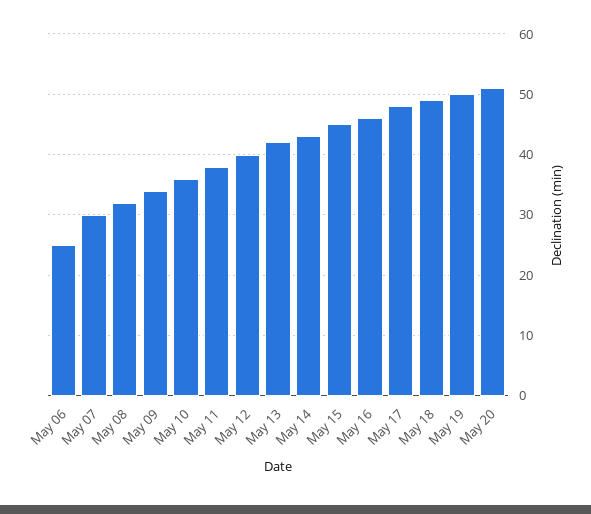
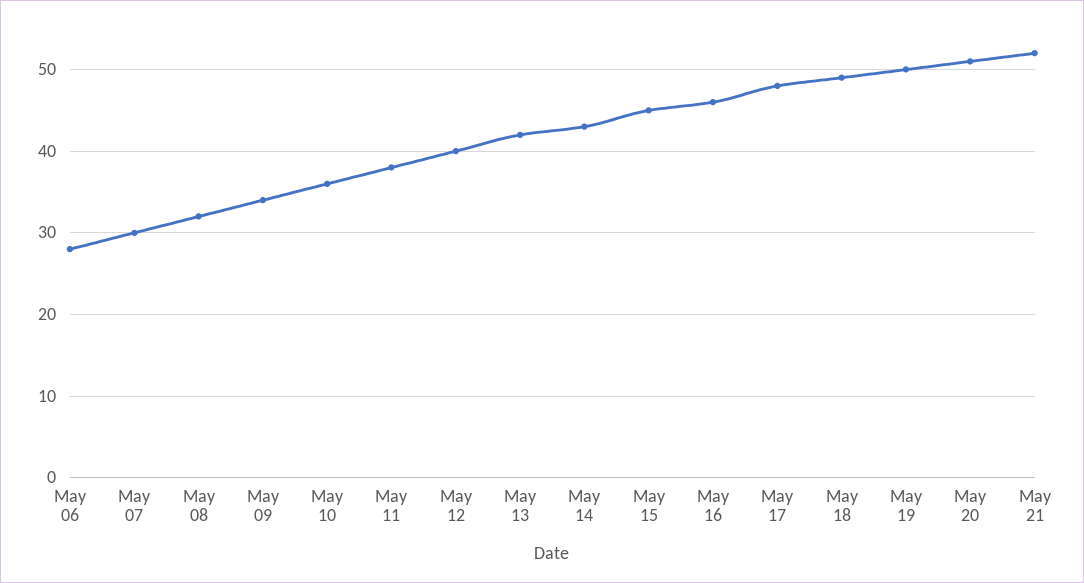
May 06: 25 -> 28
May 21: none -> 52

